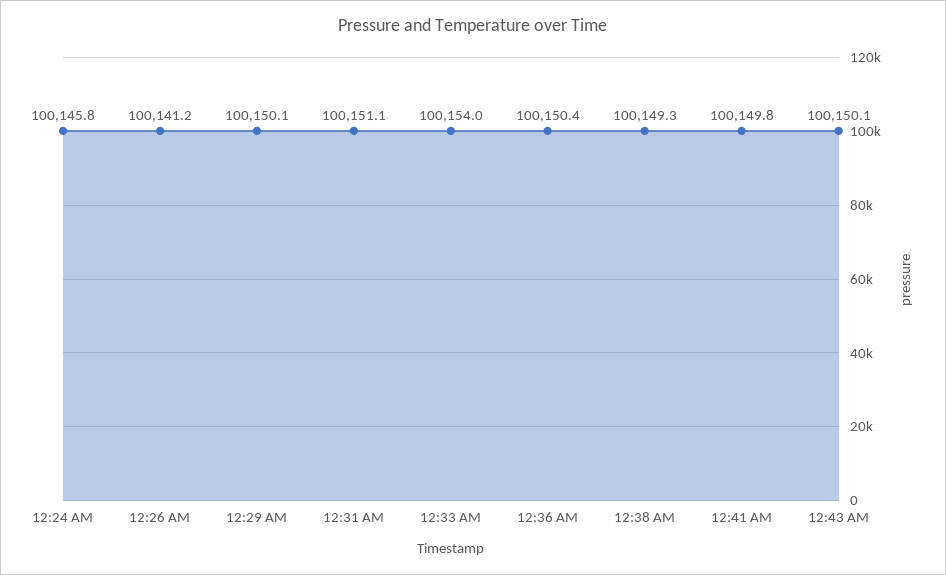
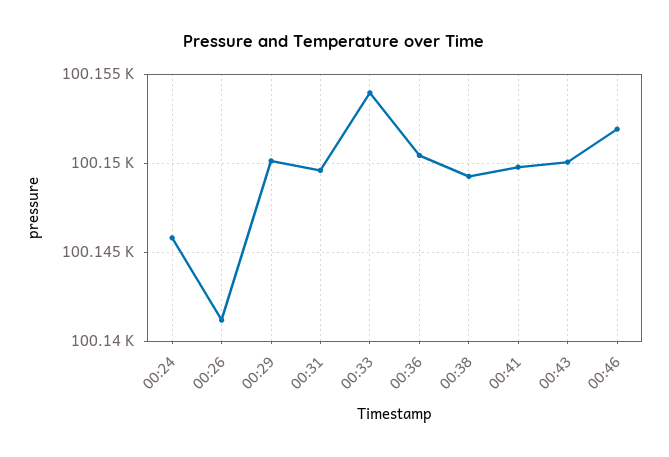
12:31 AM: 100151.1 -> 100149.5
00:46: none -> 100152

